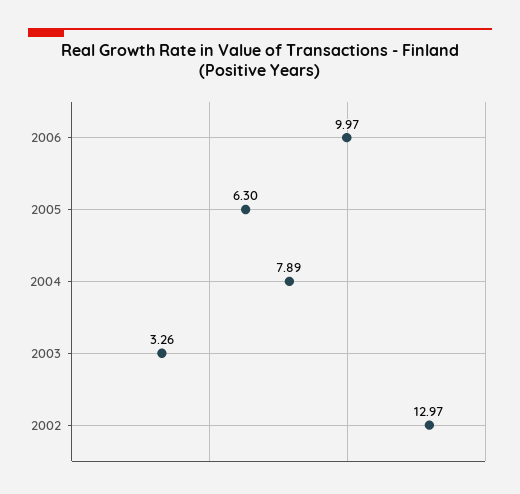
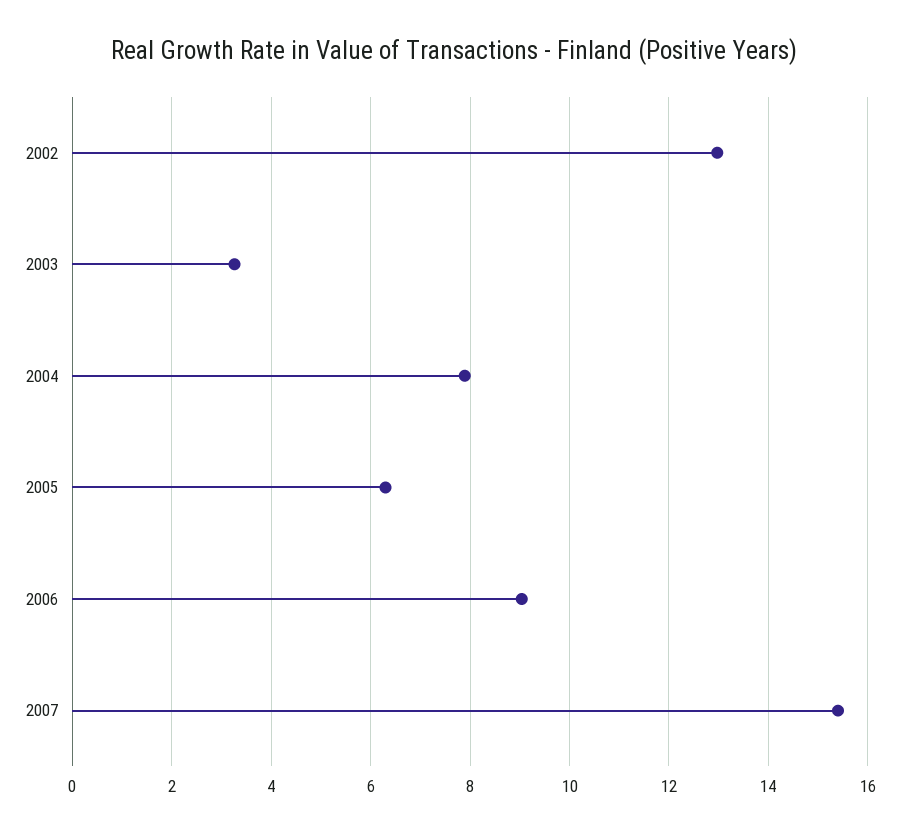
2006: 9.97 -> 9
2007: none -> 15.4

